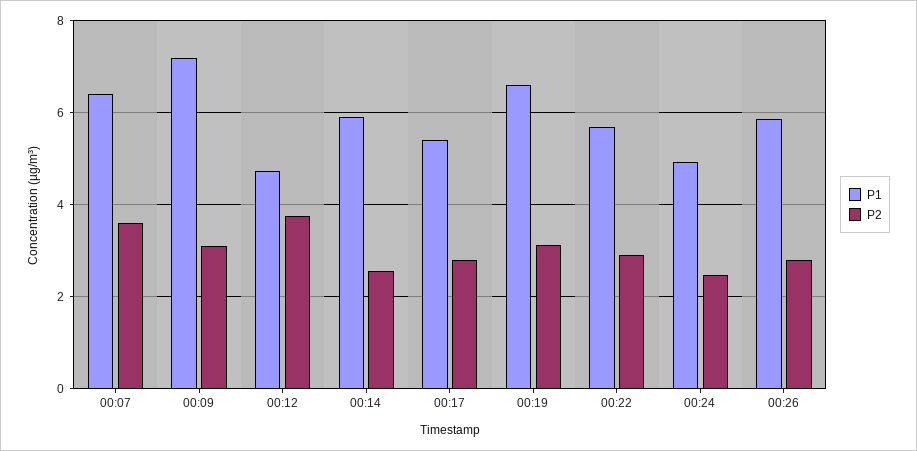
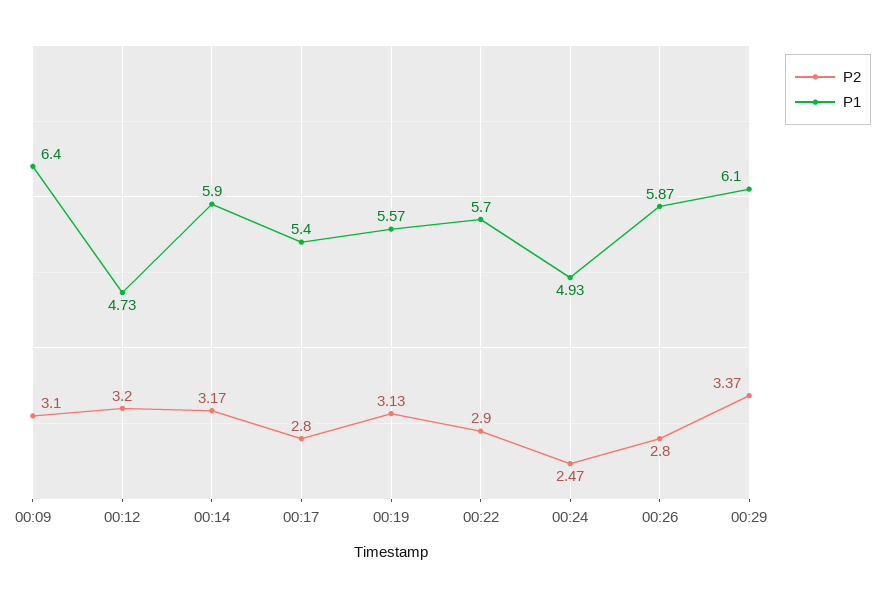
P1, 00:07: 6.4 -> none
P2, 00:07: 3.6 -> none
P1, 00:09: 7.2 -> 6.4
P2, 00:12: 3.8 -> 3.2
P2, 00:14: 2.6 -> 3.17
P1, 00:19: 6.6 -> 5.57
P2, 00:29: none -> 3.37
P1, 00:29: none -> 6.1

